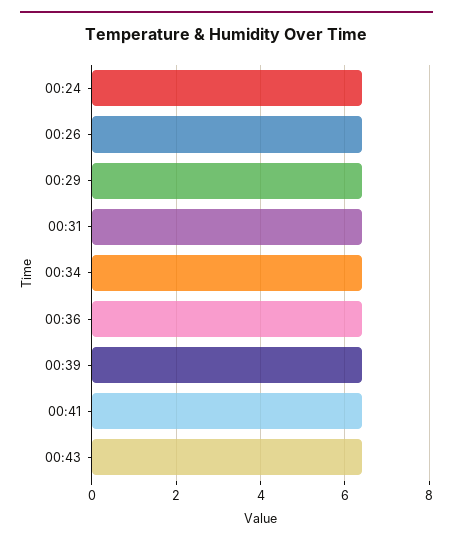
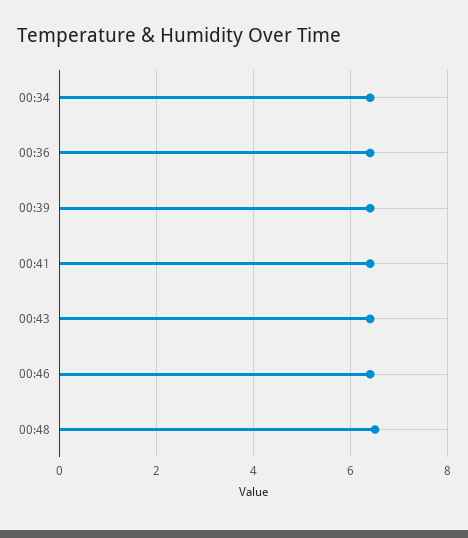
00:24: 6.5 -> none
00:26: 6.5 -> none
00:29: 6.5 -> none
00:31: 6.5 -> none
00:46: none -> 6.5
00:48: none -> 6.5

